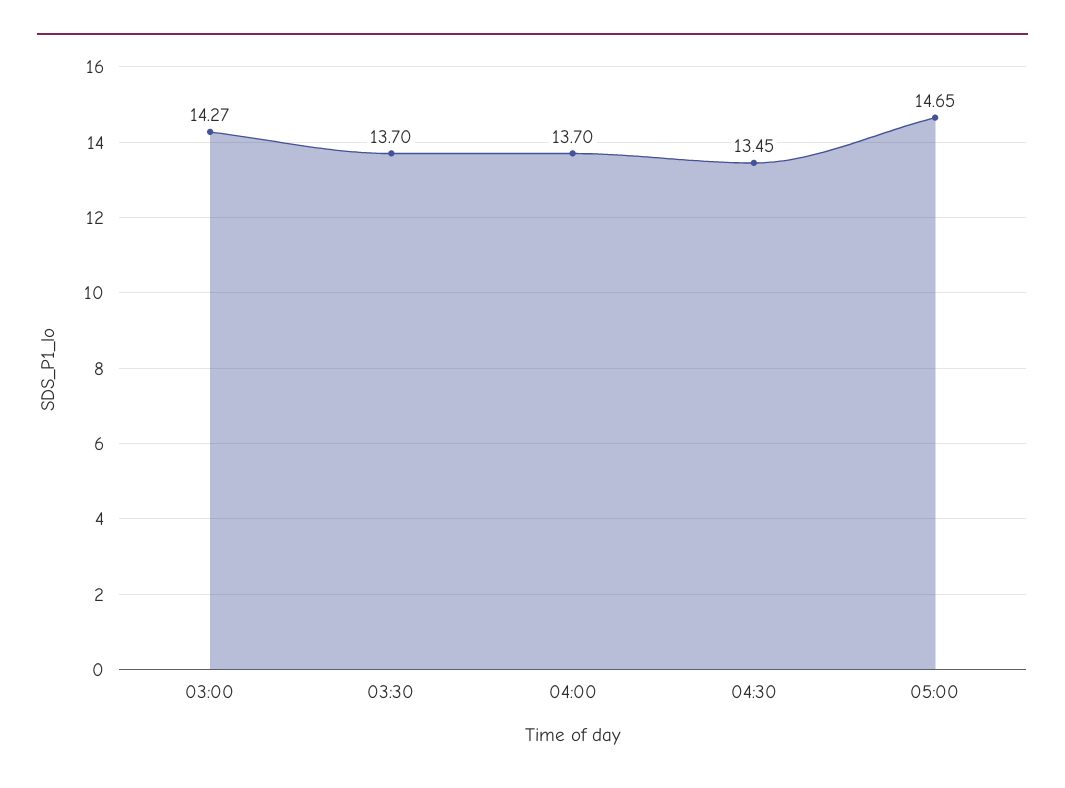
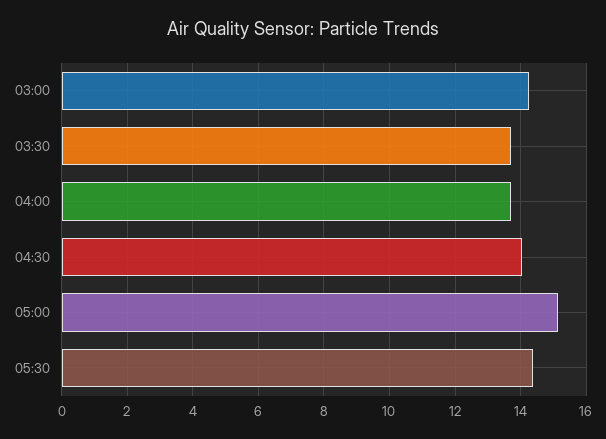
04:30: 13.45 -> 14
05:00: 14.65 -> 15.2
05:30: none -> 14.4

